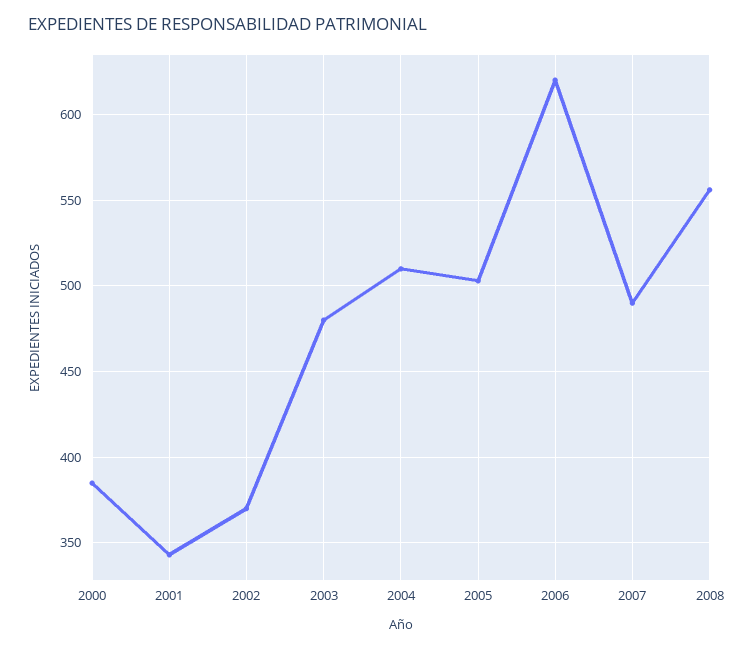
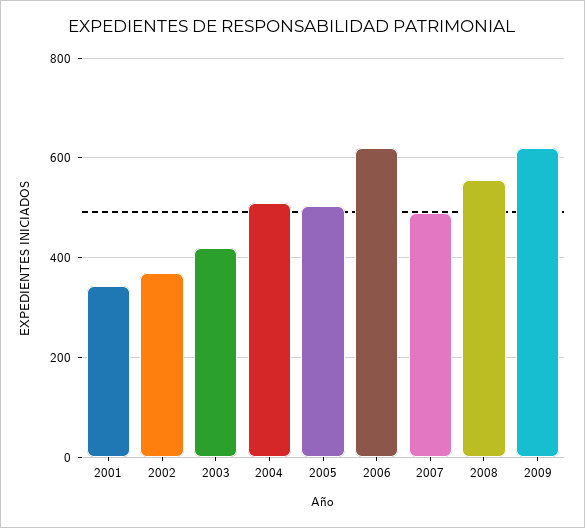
2000: 385 -> none
2003: 480 -> 420
2009: none -> 620

